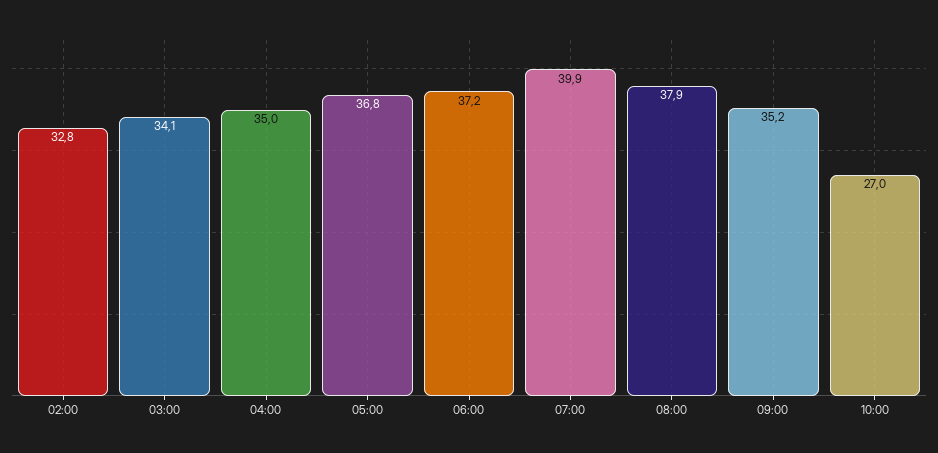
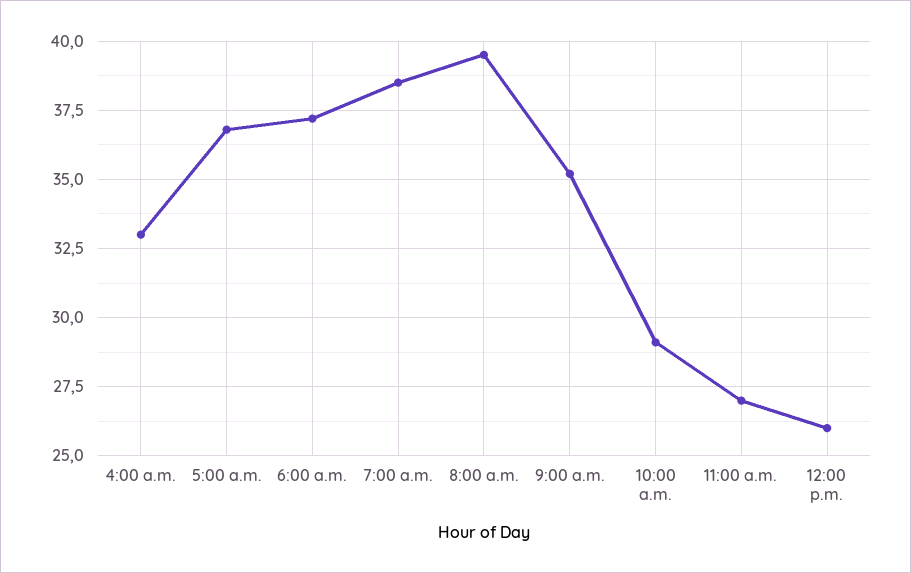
02:00: 32.8 -> none
03:00: 34.1 -> none
04:00: 35 -> 33
07:00: 39.9 -> 38.5
08:00: 37.9 -> 39.5
10:00: 27 -> 29
11:00 a.m.: none -> 27
12:00 p.m.: none -> 26

